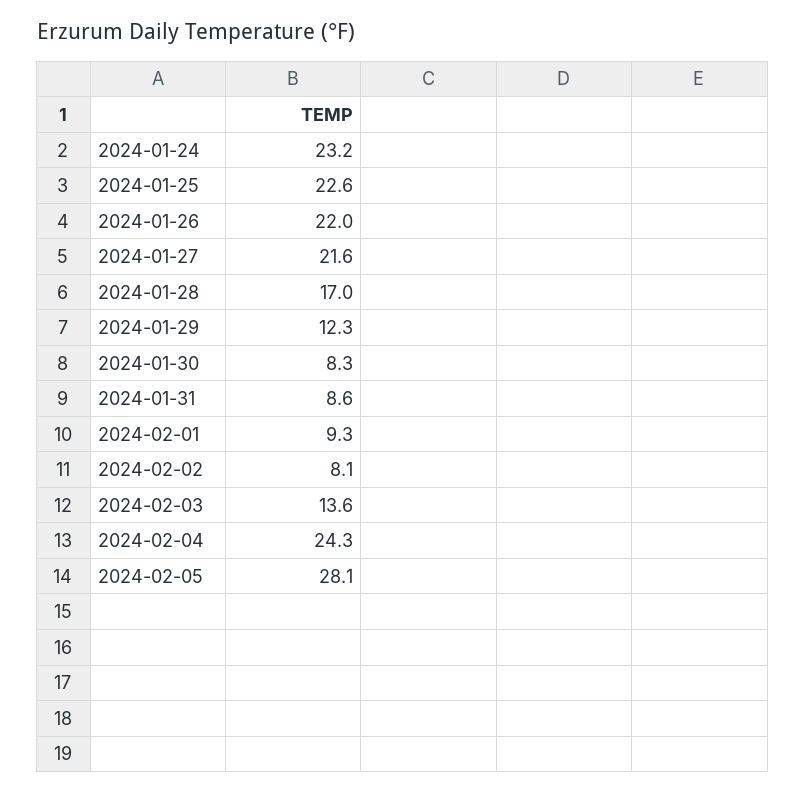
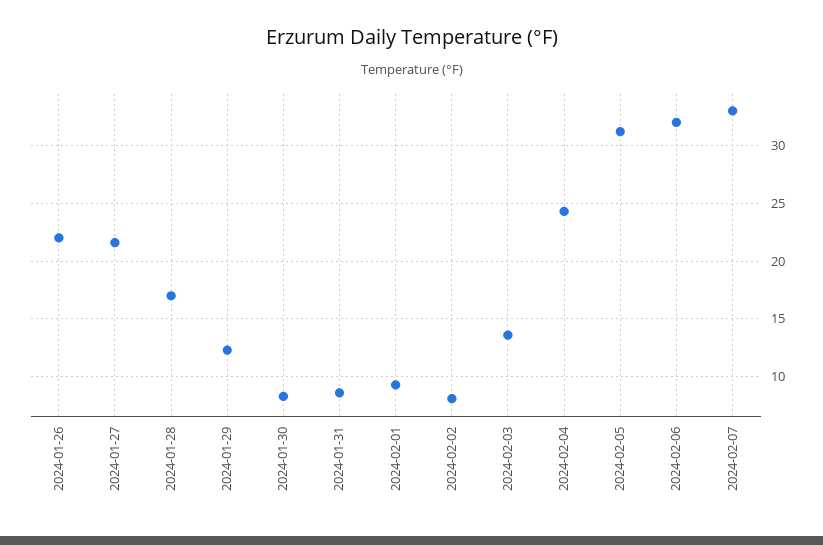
2024-01-24: 23.2 -> none
2024-01-25: 22.6 -> none
2024-02-05: 28.1 -> 31
2024-02-06: none -> 32
2024-02-07: none -> 33

